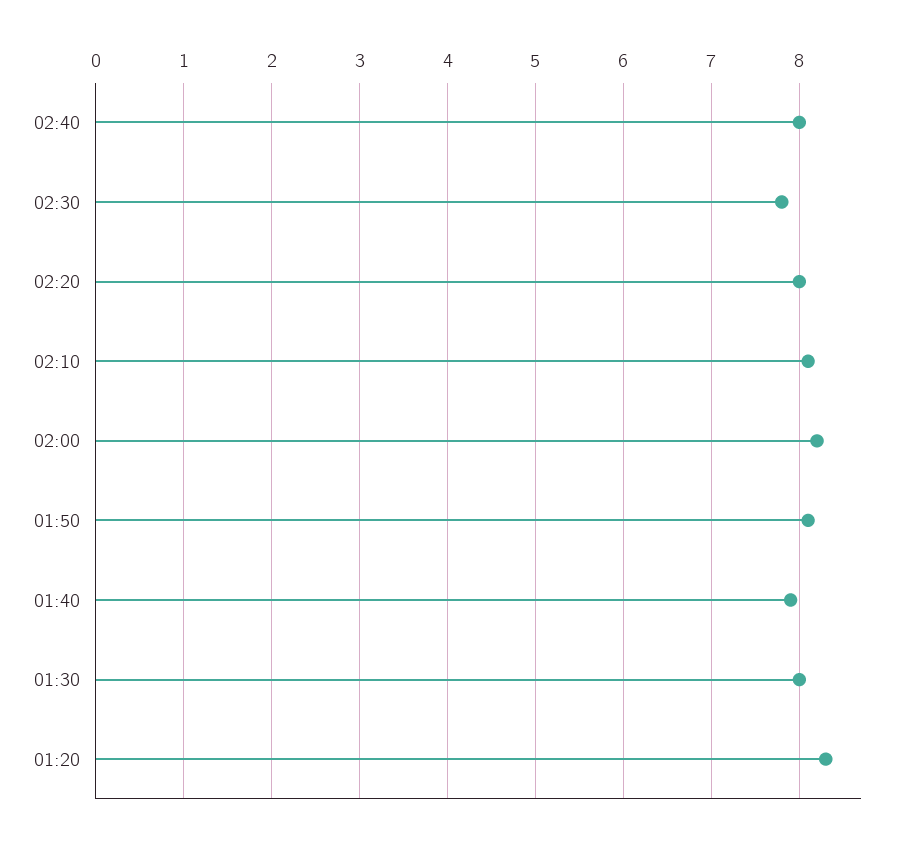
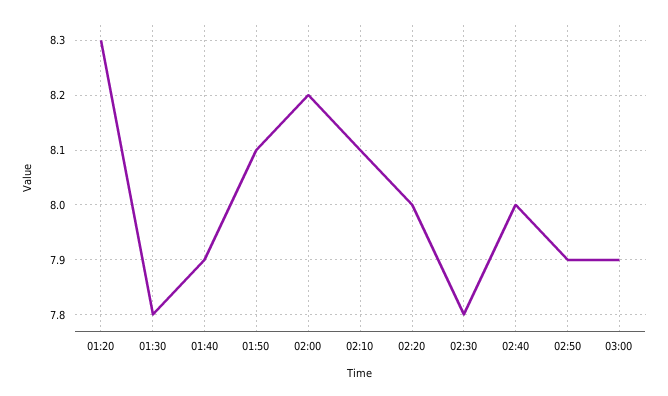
01:30: 8 -> 7.8
02:50: none -> 7.9
03:00: none -> 7.9

